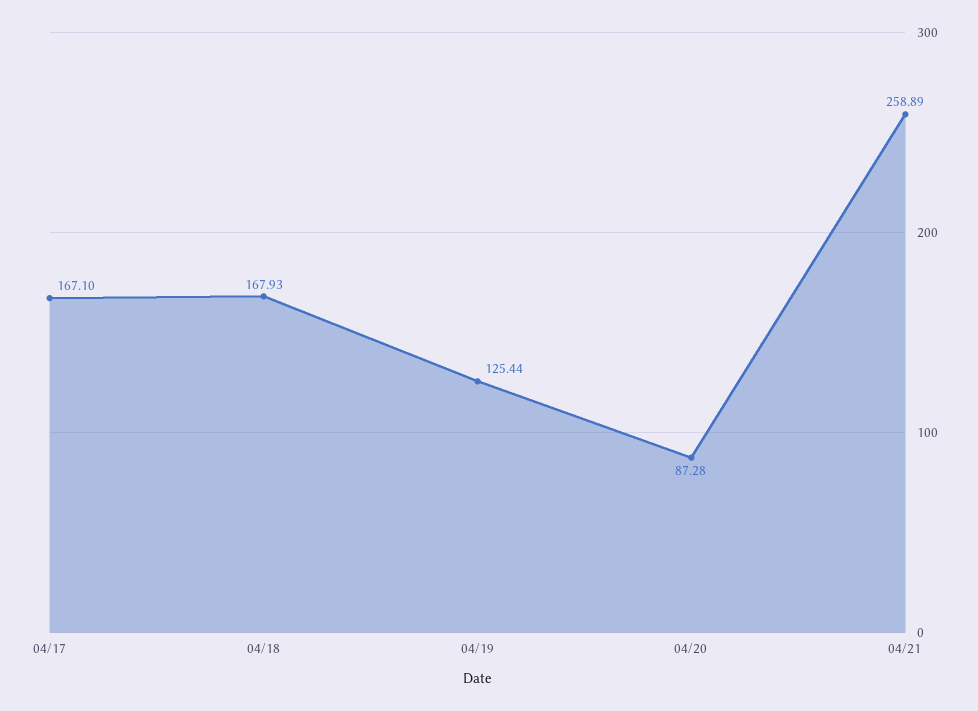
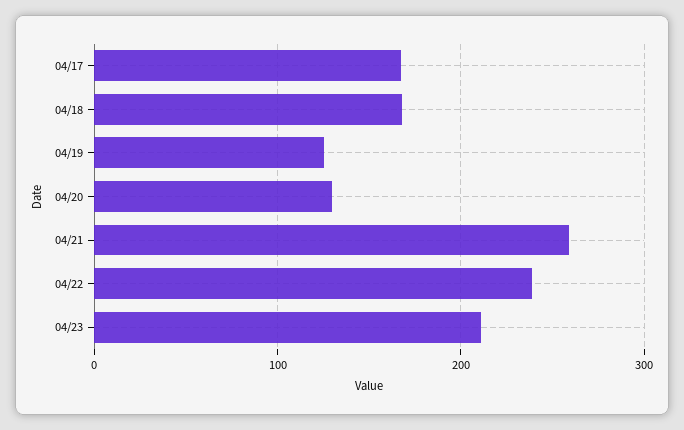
04/20: 87.28 -> 130
04/22: none -> 240
04/23: none -> 210

